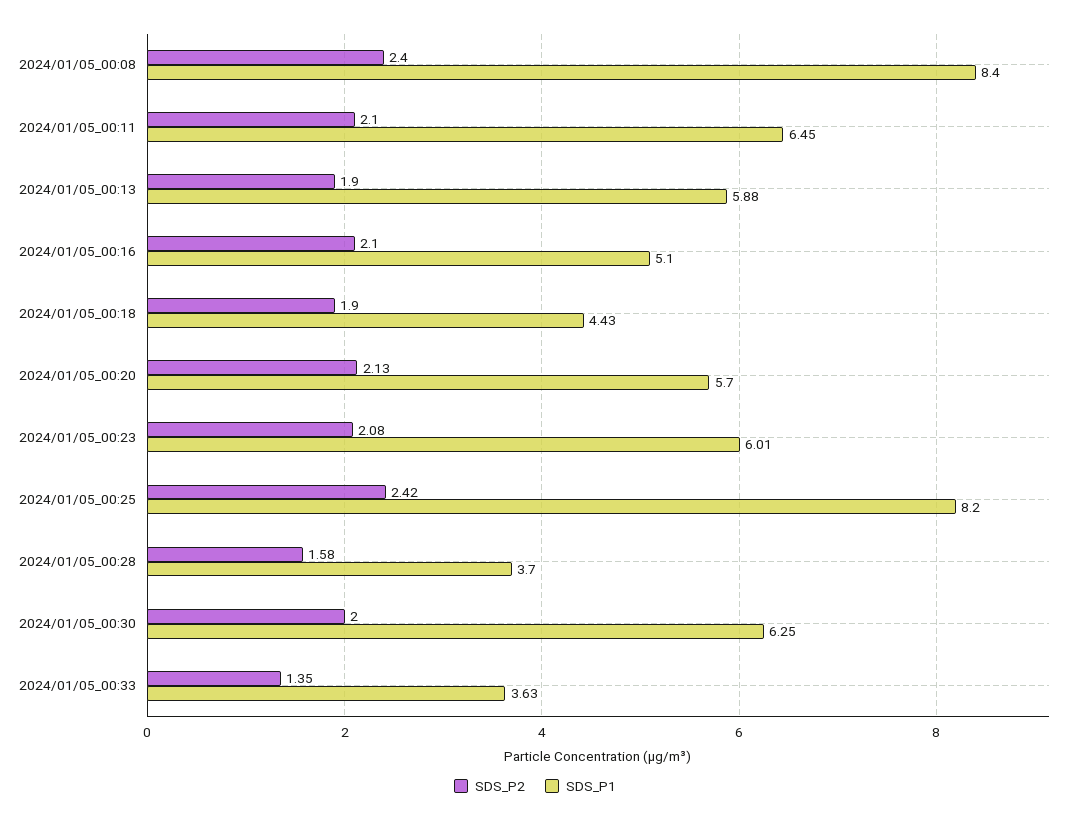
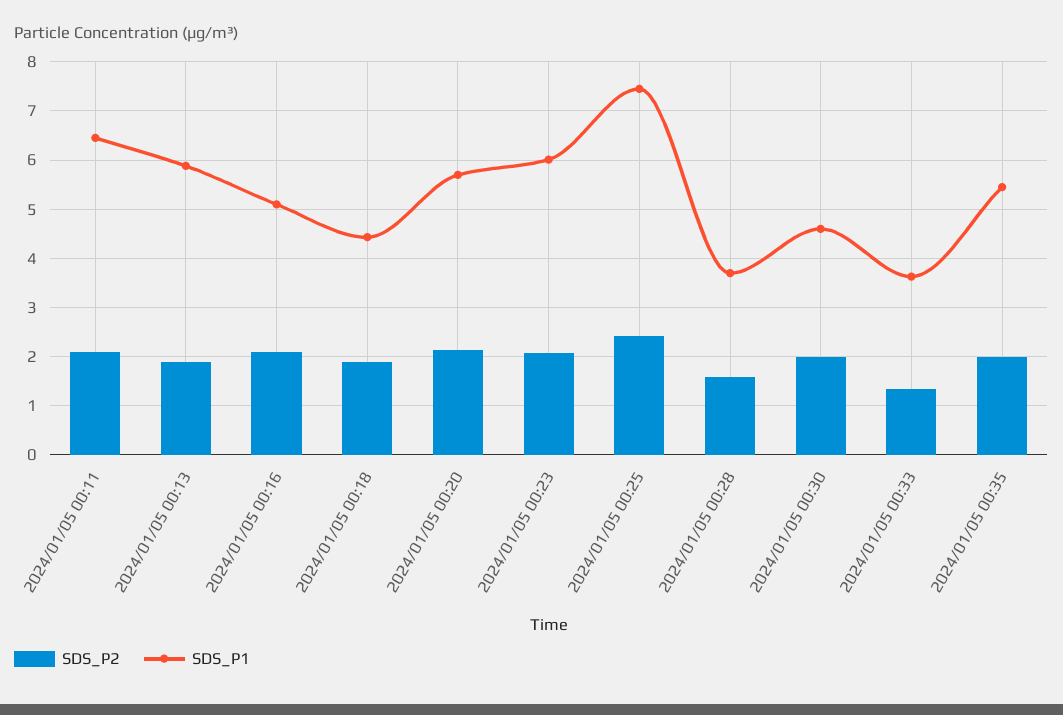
SDS_P2, 2024/01/05_00:08: 2.4 -> none
SDS_P1, 2024/01/05_00:08: 8.4 -> none
SDS_P1, 2024/01/05_00:25: 8.2 -> 7.4
SDS_P1, 2024/01/05_00:30: 6.25 -> 4.6
SDS_P2, 2024/01/05 00:35: none -> 2
SDS_P1, 2024/01/05 00:35: none -> 5.4

